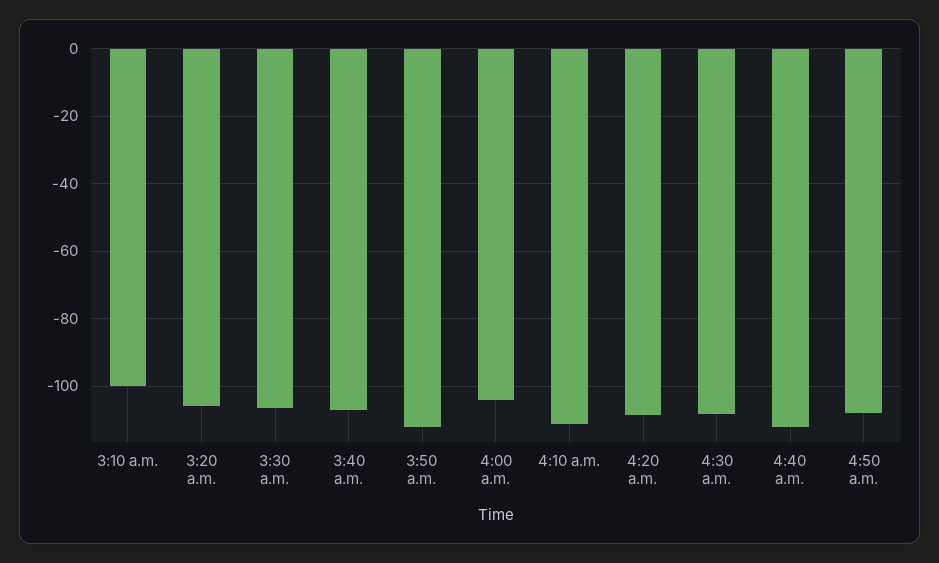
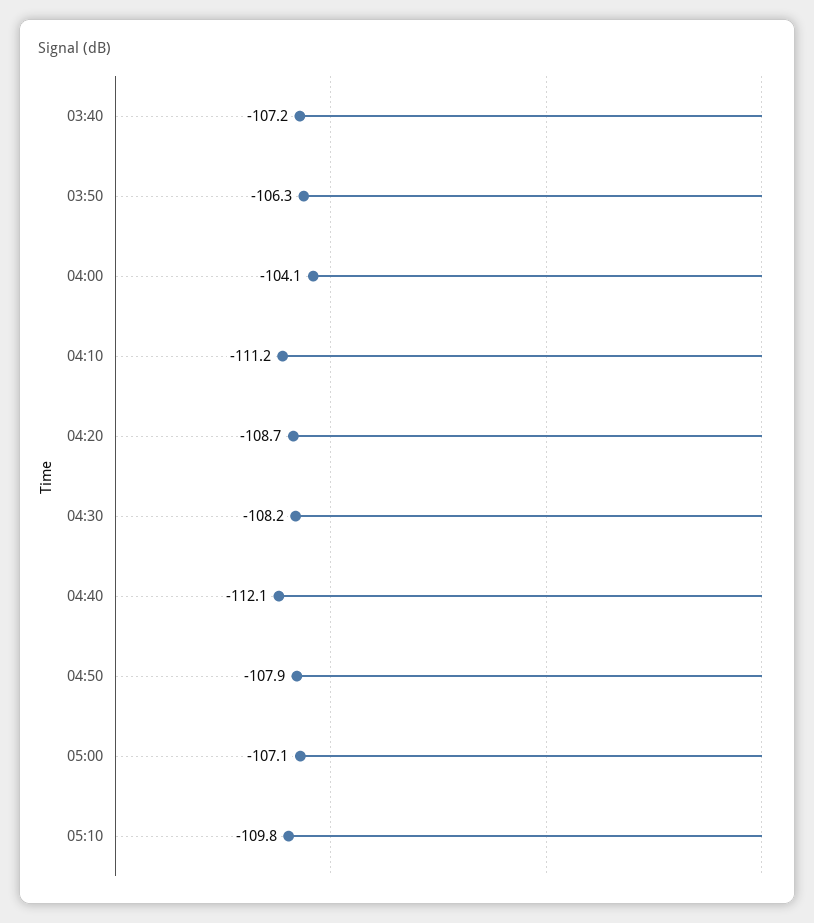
3:10 a.m.: -100 -> none
3:20 a.m.: -106 -> none
3:30 a.m.: -106 -> none
3:50 a.m.: -112 -> -106.3
05:00: none -> -107.1
05:10: none -> -109.8

